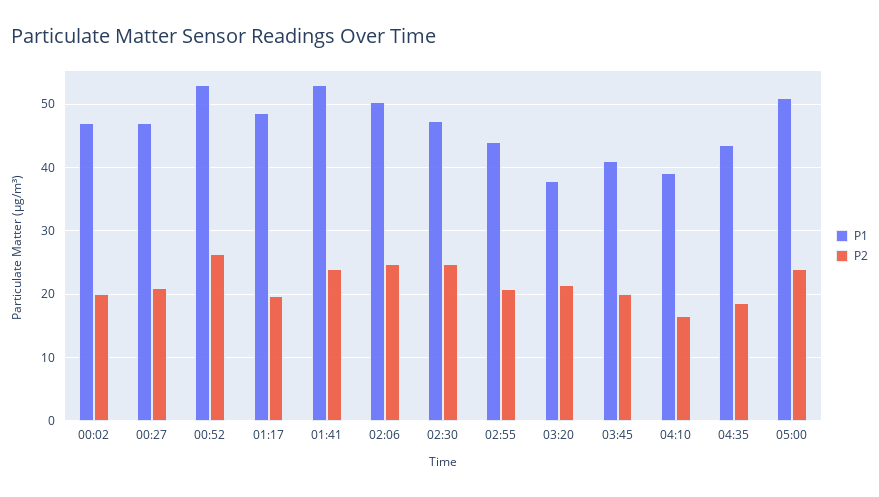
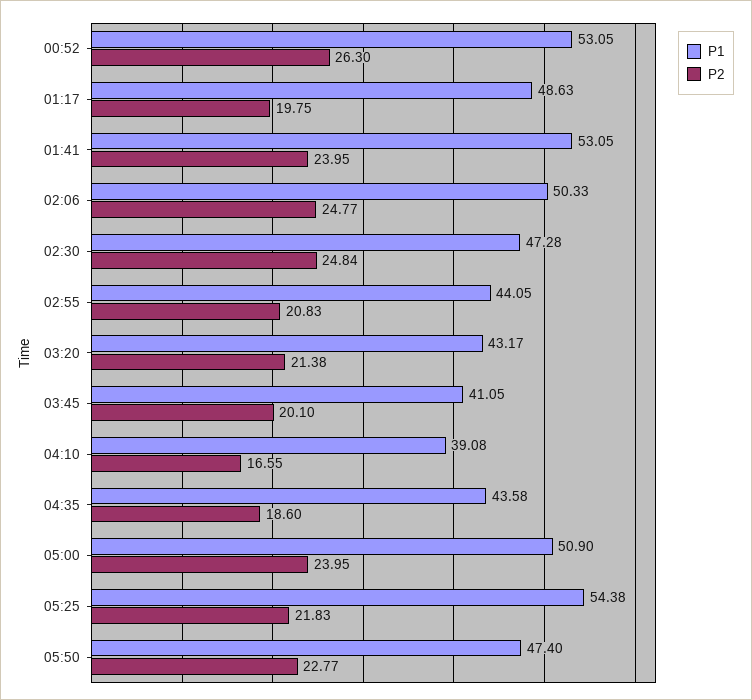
P1, 00:02: 47 -> none
P2, 00:02: 20 -> none
P1, 00:27: 47 -> none
P2, 00:27: 21 -> none
P1, 03:20: 38 -> 43.17
P1, 05:25: none -> 54.38
P2, 05:25: none -> 21.83
P1, 05:50: none -> 47.4
P2, 05:50: none -> 22.77

